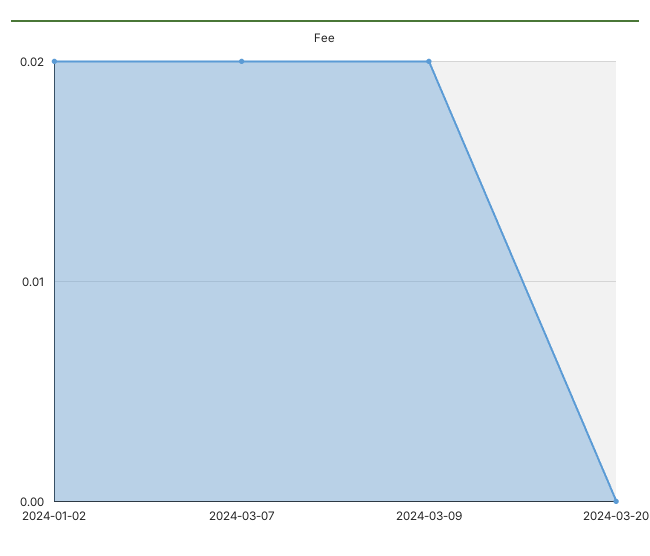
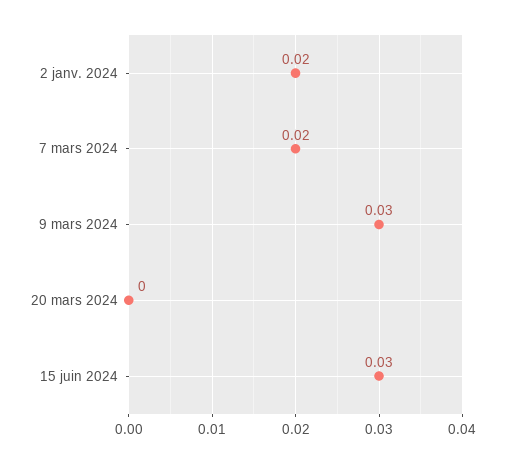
2024-03-09: 0.02 -> 0.03
15 juin 2024: none -> 0.03

